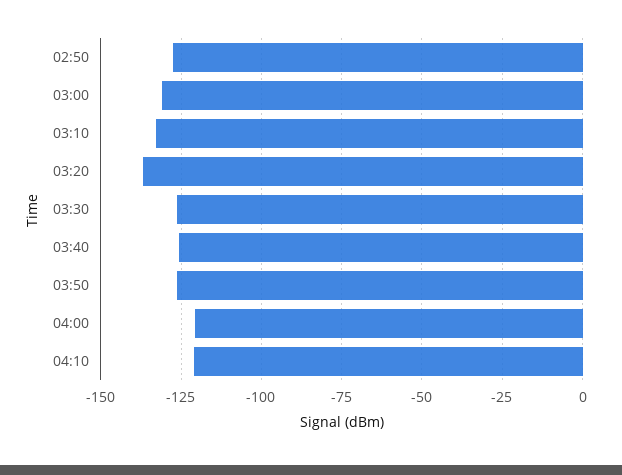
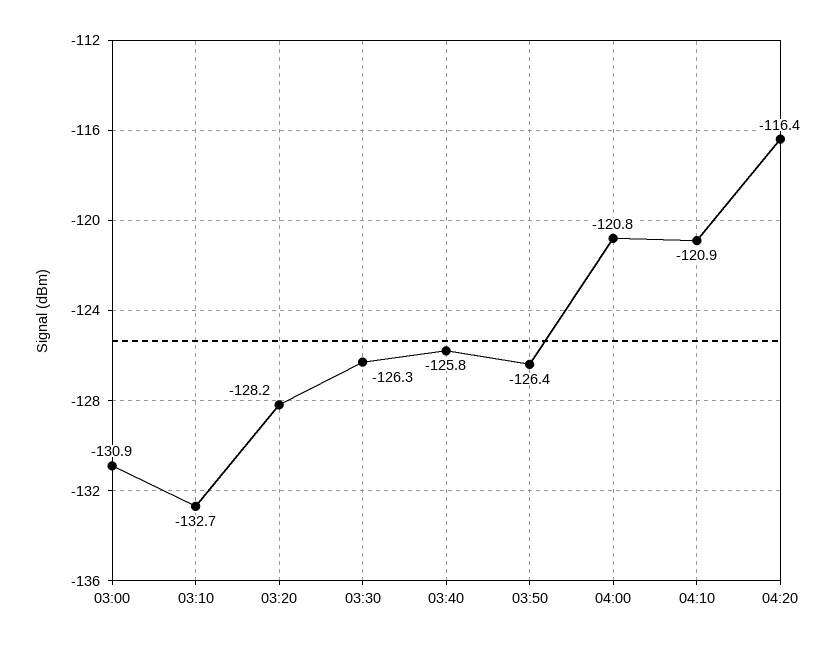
02:50: -127.5 -> none
03:20: -137.5 -> -128.2
04:20: none -> -116.4

